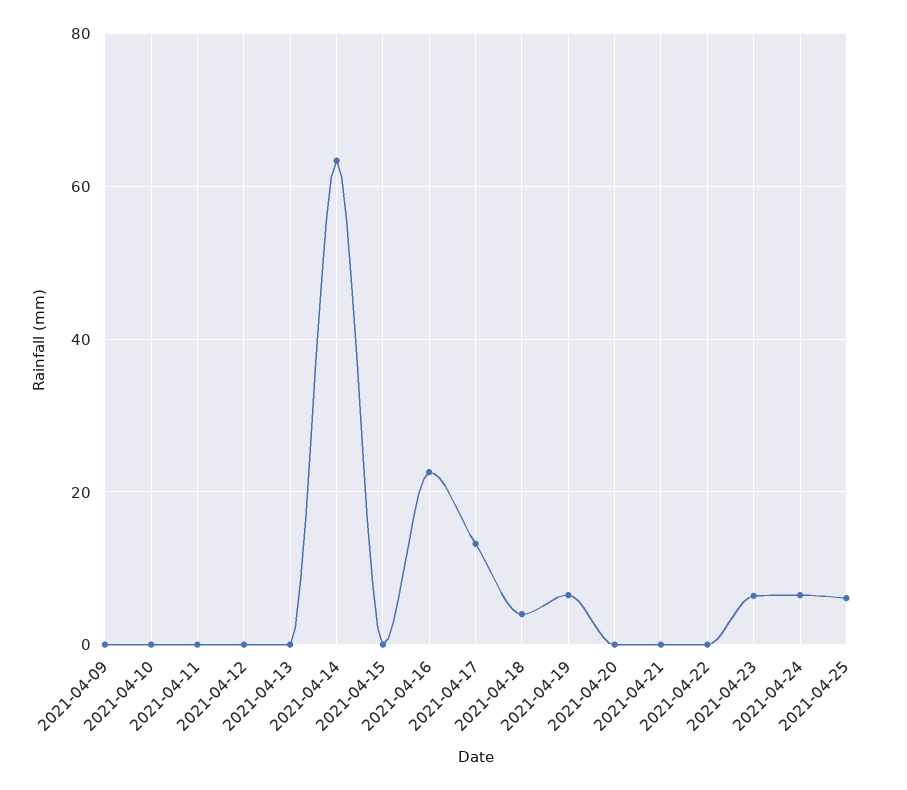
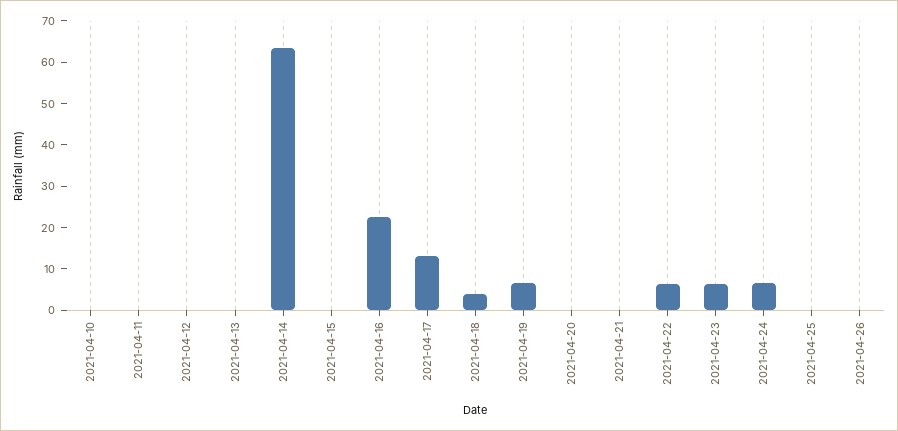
2021-04-09: 0 -> none
2021-04-22: 0 -> 6
2021-04-25: 6 -> 0
2021-04-26: none -> 0

